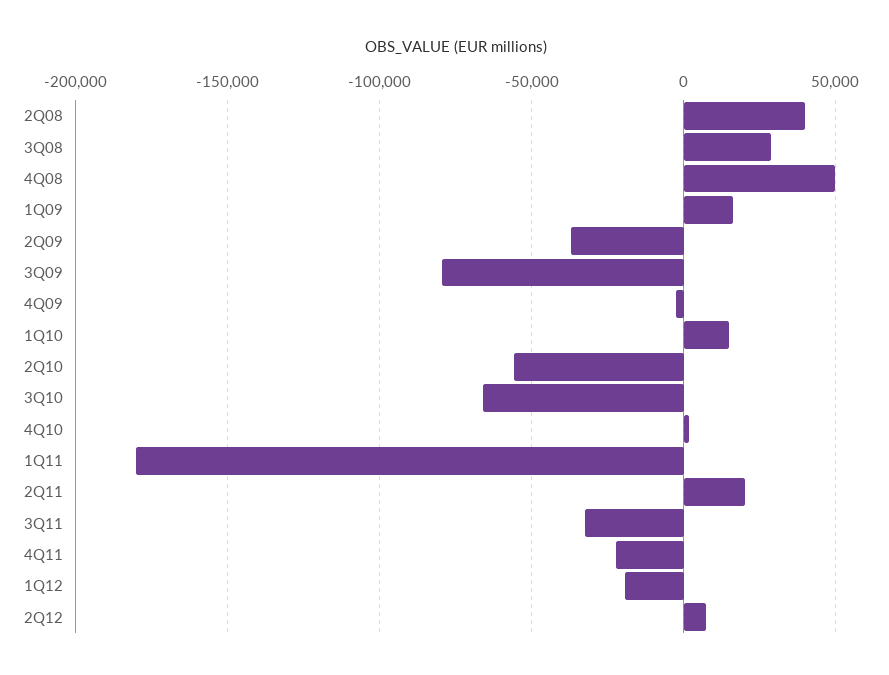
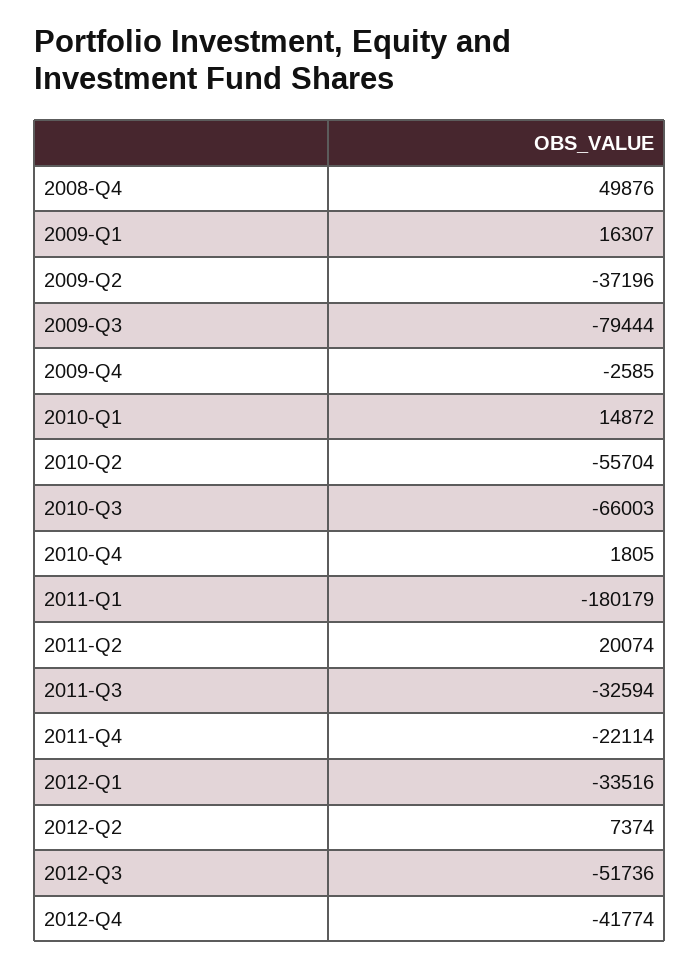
2Q08: 40000 -> none
3Q08: 30000 -> none
1Q12: -20000 -> -33516
2012-Q3: none -> -51736
2012-Q4: none -> -41774

